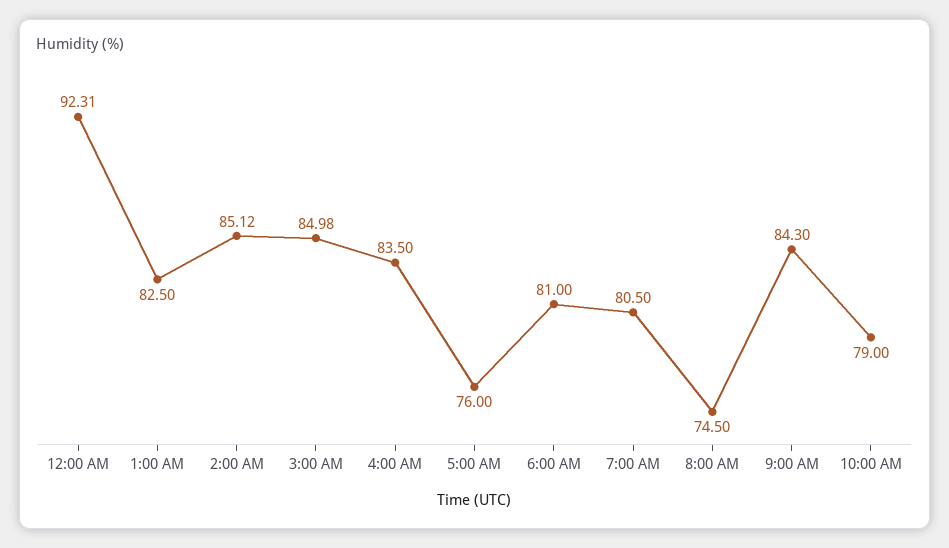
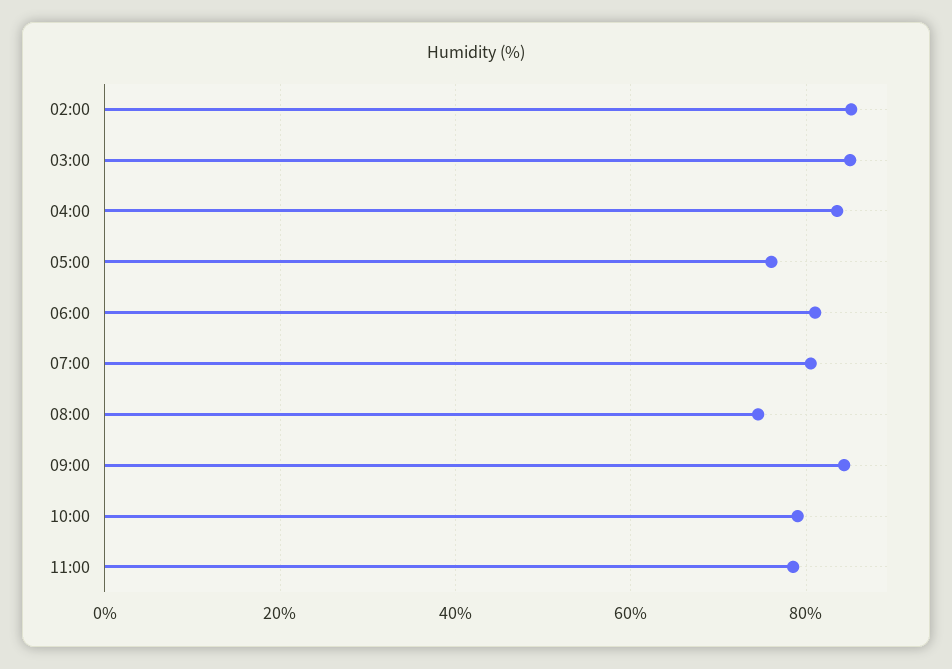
12:00 AM: 92.31 -> none
1:00 AM: 82.5 -> none
11:00: none -> 78

